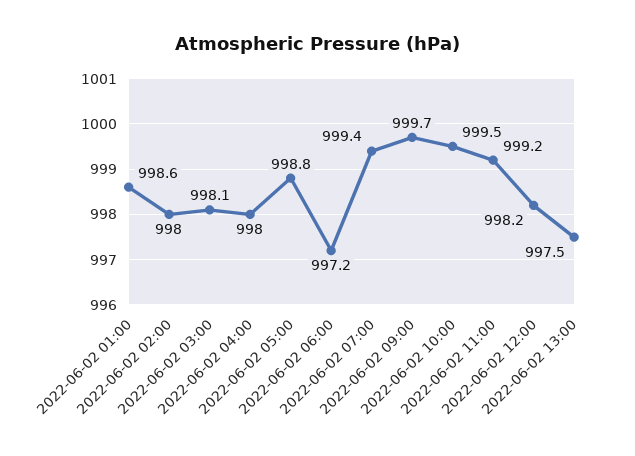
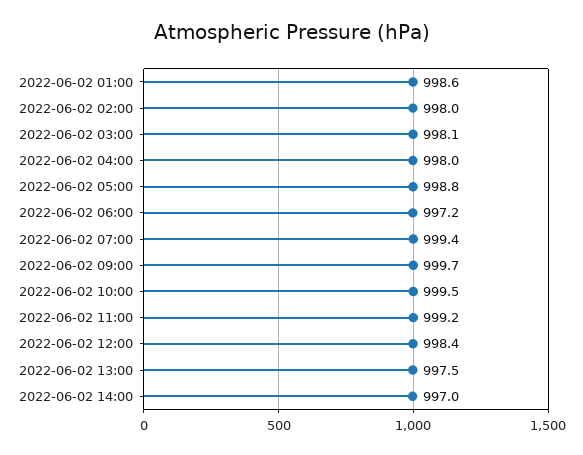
2022-06-02 12:00: 998.2 -> 998.4
2022-06-02 14:00: none -> 997

